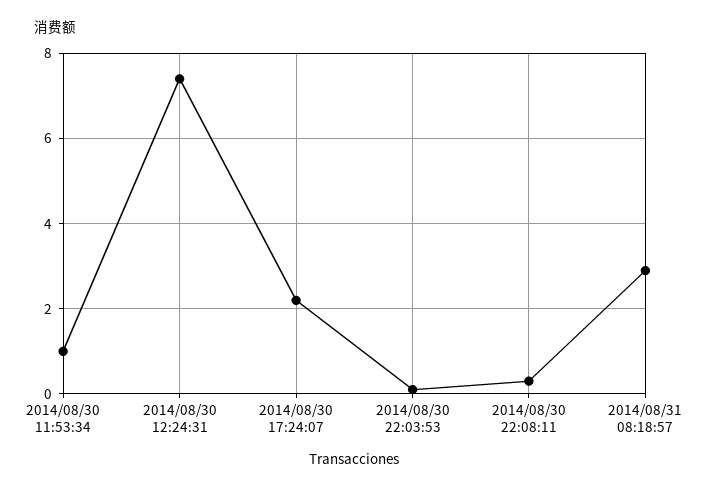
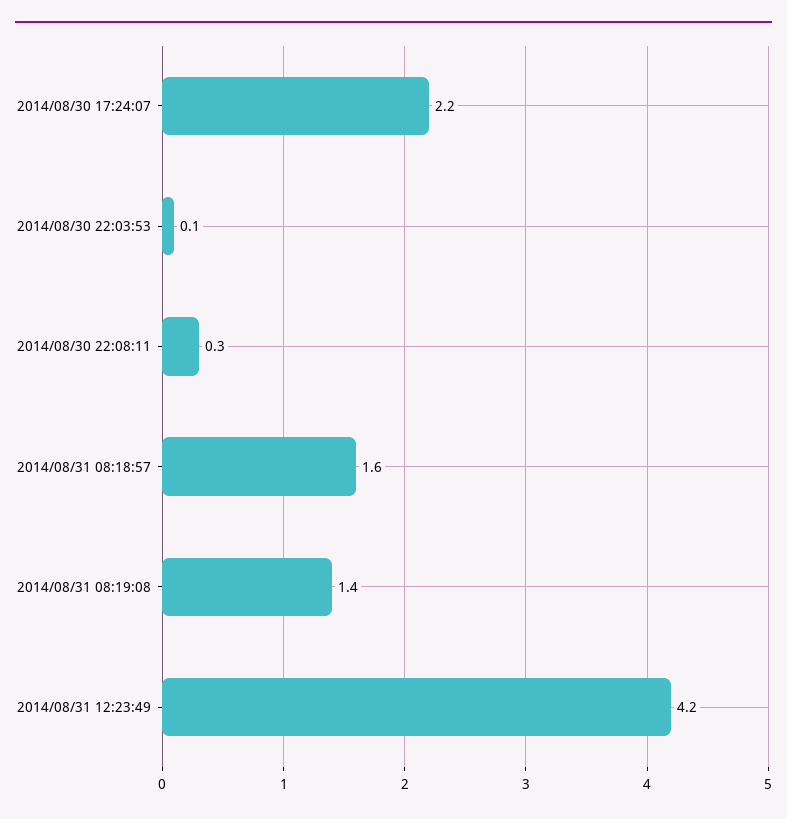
2014/08/30 11:53:34: 1 -> none
2014/08/30 12:24:31: 7.5 -> none
2014/08/31 08:18:57: 3 -> 1.6
2014/08/31 08:19:08: none -> 1.4
2014/08/31 12:23:49: none -> 4.2

